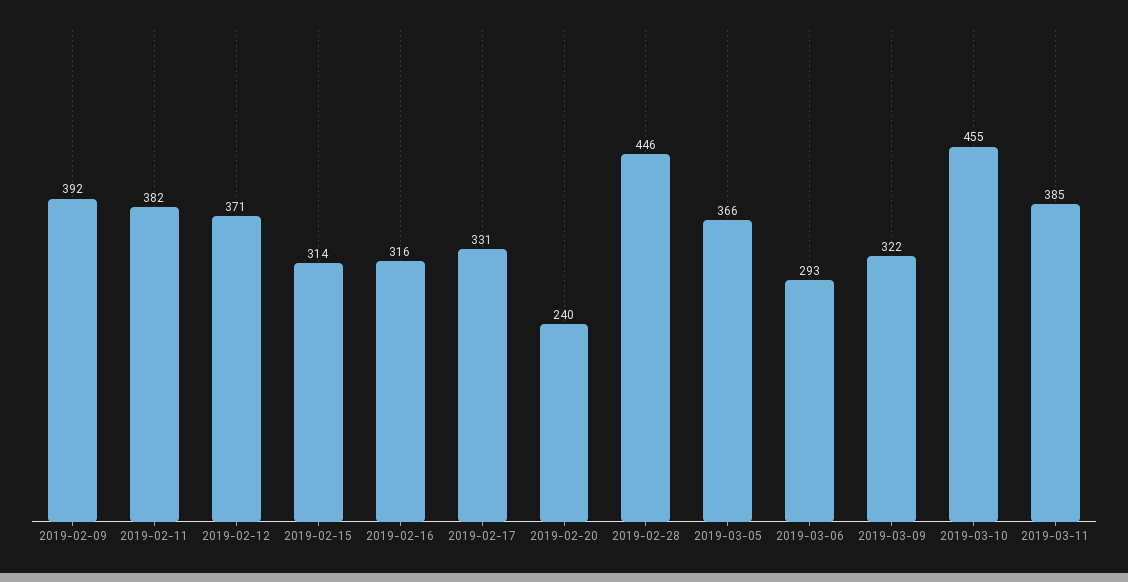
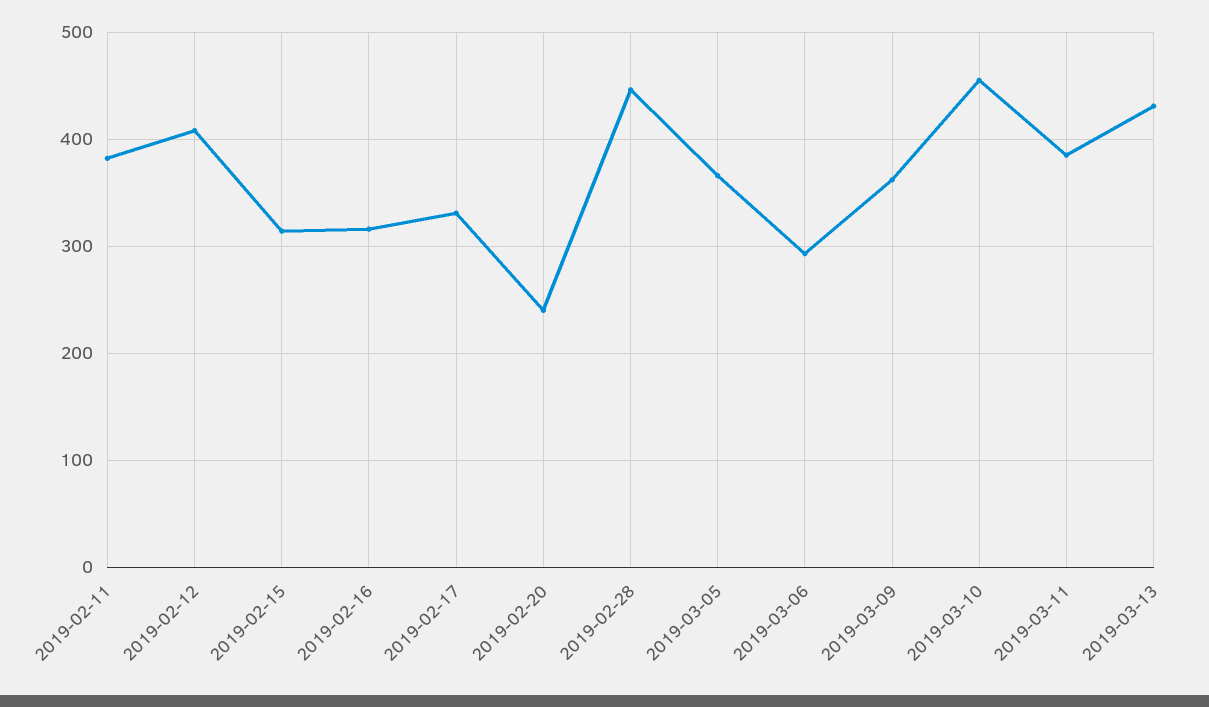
2019-02-09: 392 -> none
2019-02-12: 371 -> 410
2019-03-09: 322 -> 360
2019-03-13: none -> 430

